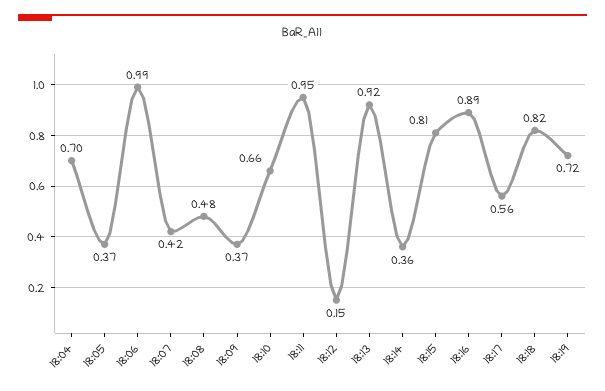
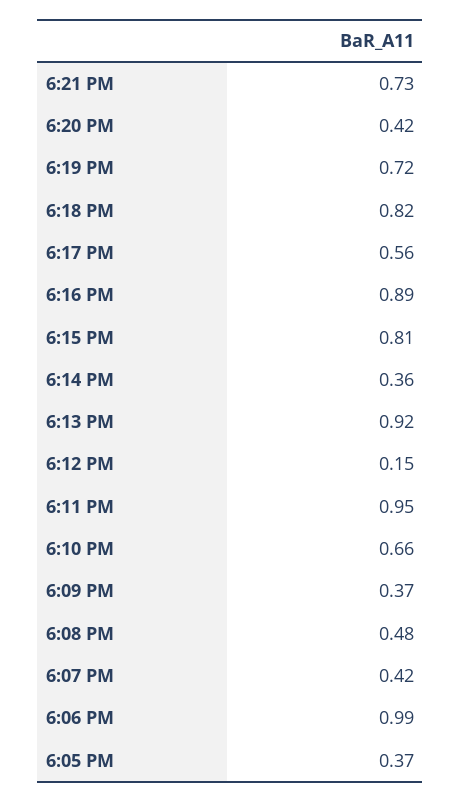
18:04: 0.7 -> none
6:21 PM: none -> 0.73
6:20 PM: none -> 0.42

